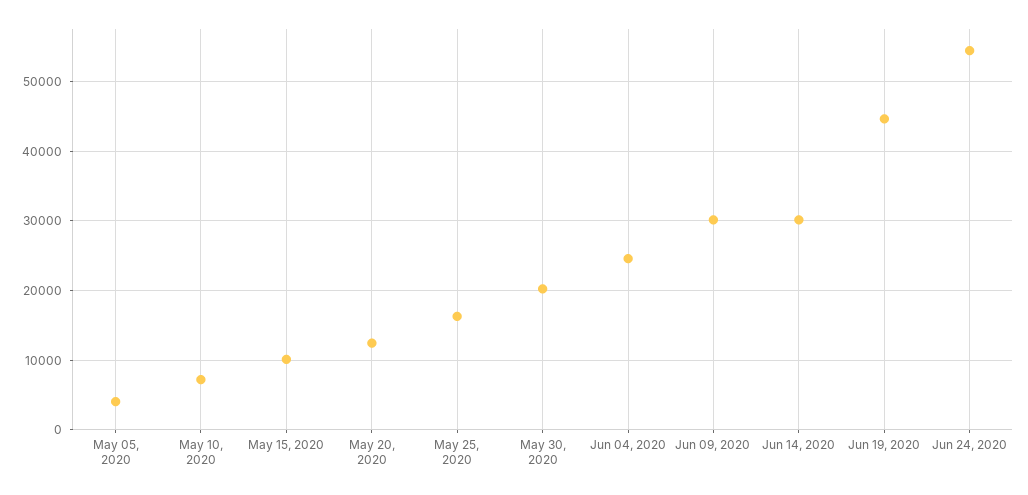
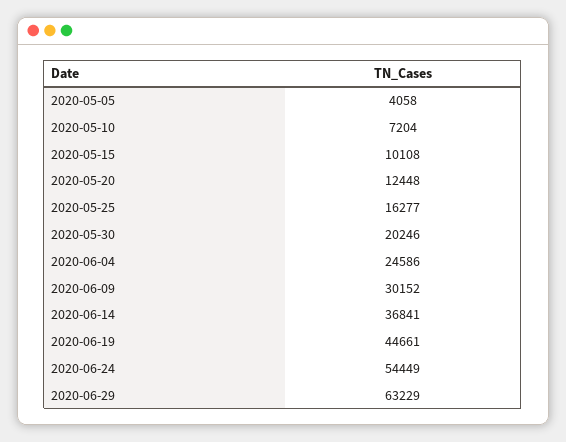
Jun 14, 2020: 30000 -> 36841
2020-06-29: none -> 63229

